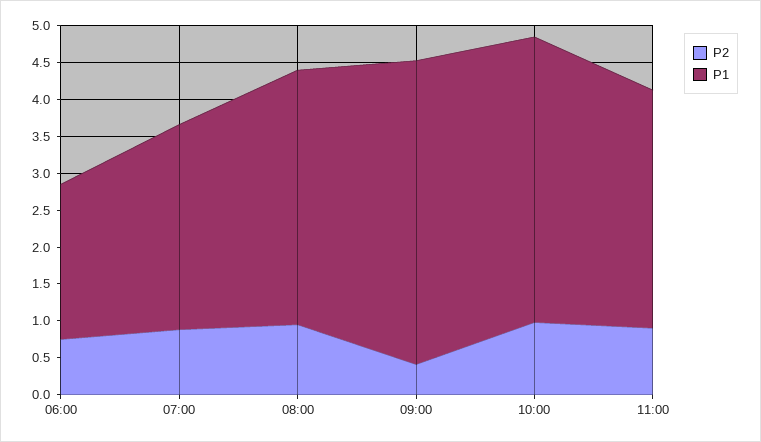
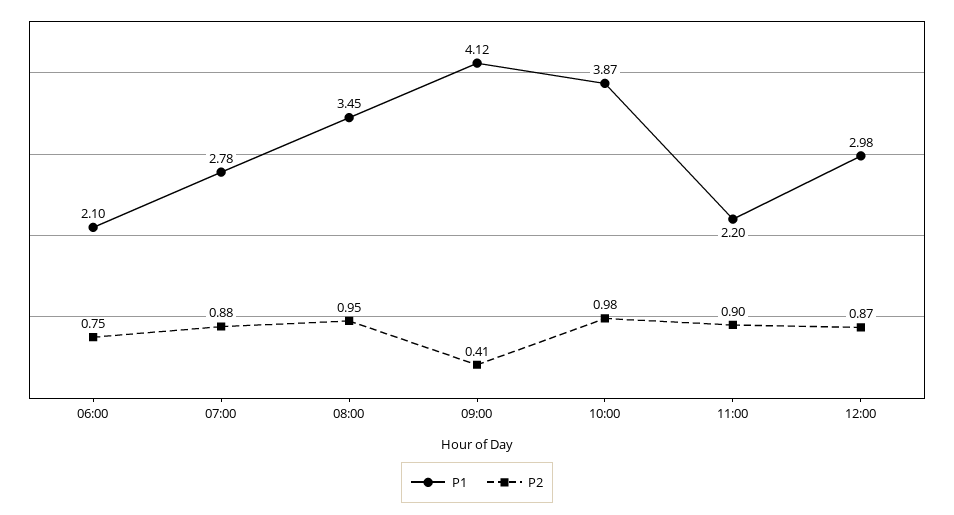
P1, 11:00: 3.25 -> 2.2
P1, 12:00: none -> 2.98
P2, 12:00: none -> 0.87

